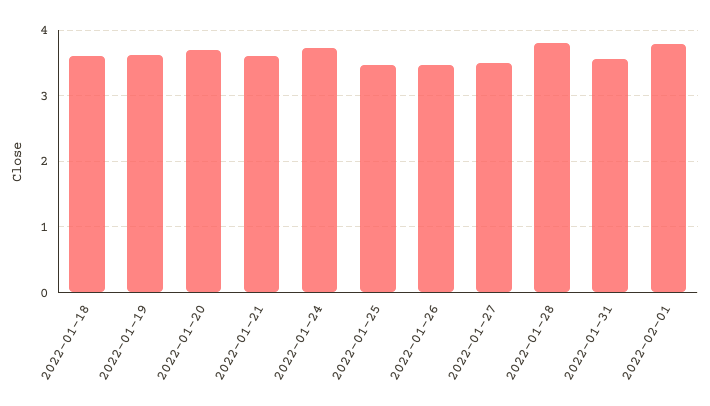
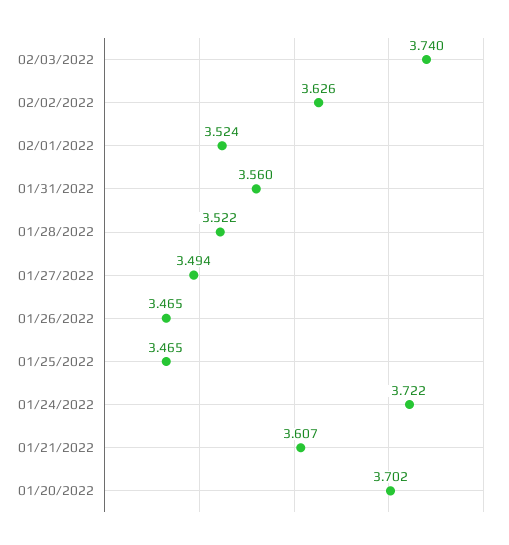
2022-01-18: 3.6 -> none
2022-01-19: 3.6 -> none
2022-01-28: 3.8 -> 3.522
2022-02-01: 3.8 -> 3.524
02/03/2022: none -> 3.74
02/02/2022: none -> 3.626

